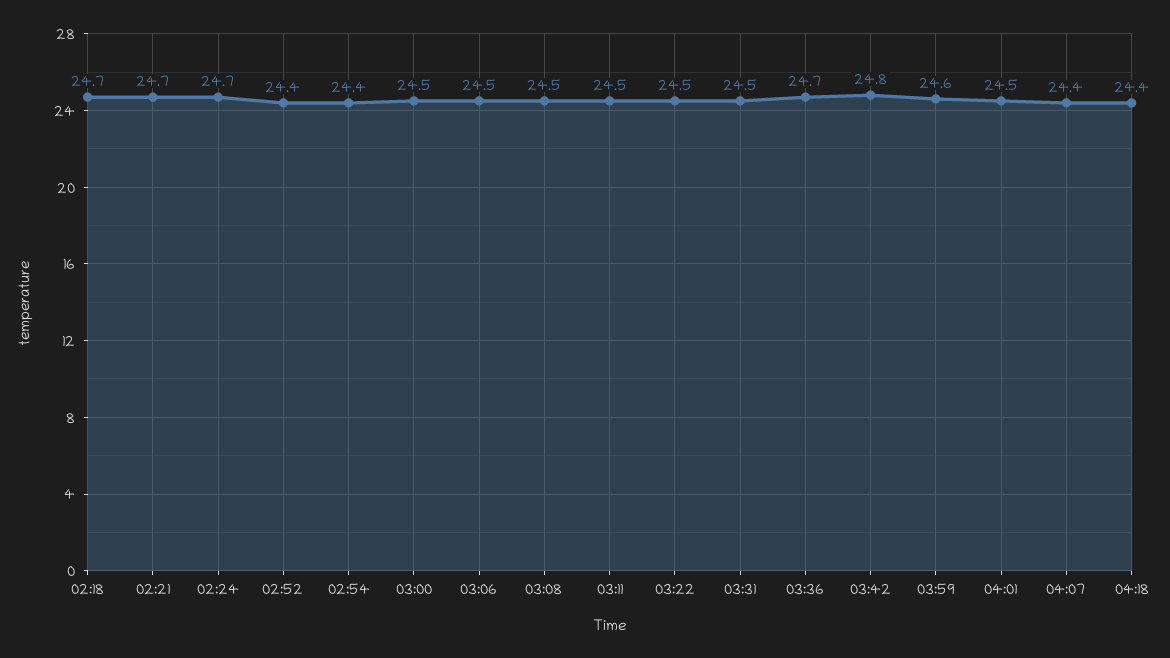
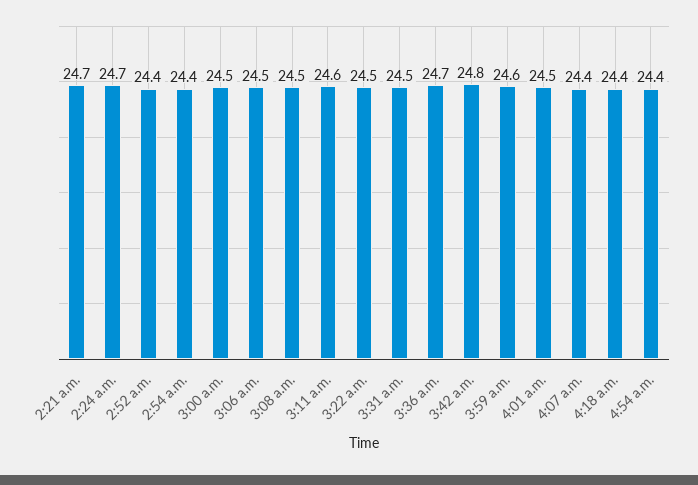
02:18: 24.7 -> none
03:11: 24.5 -> 24.6
4:54 a.m.: none -> 24.4

